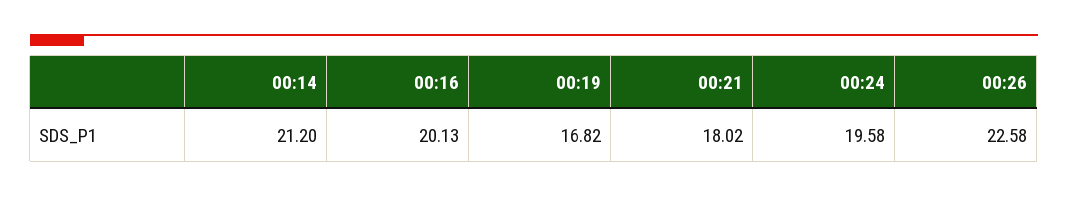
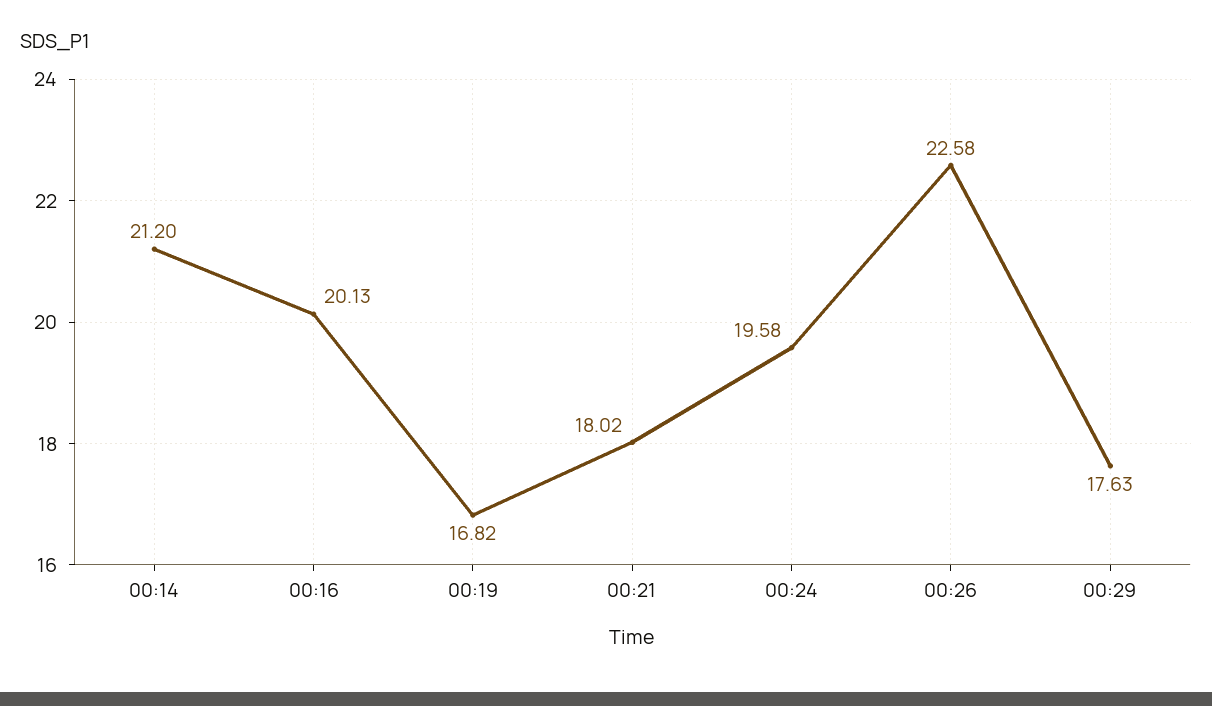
00:29: none -> 17.63

